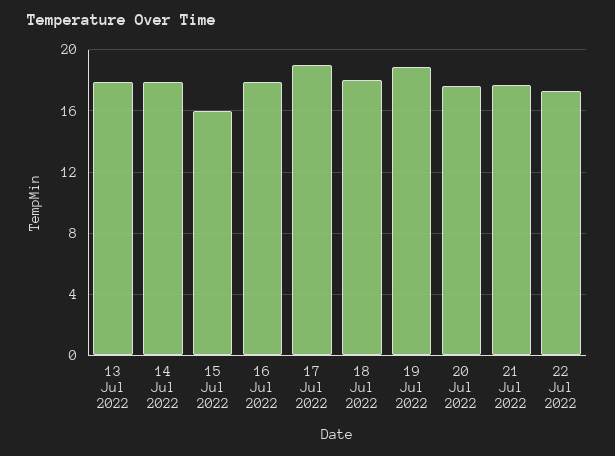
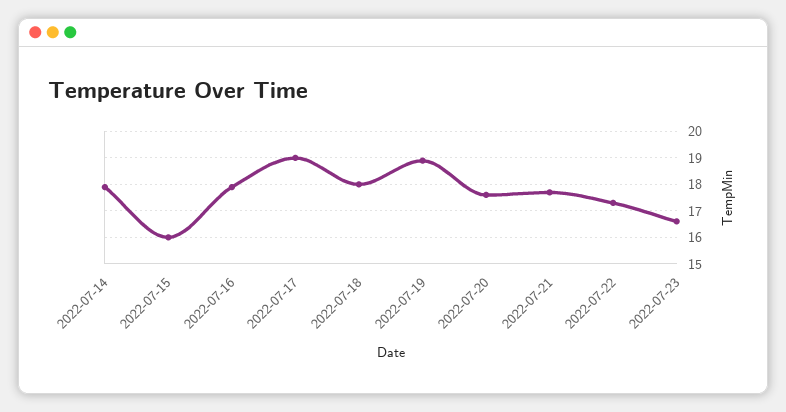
13 Jul 2022: 18 -> none
2022-07-23: none -> 16.5

